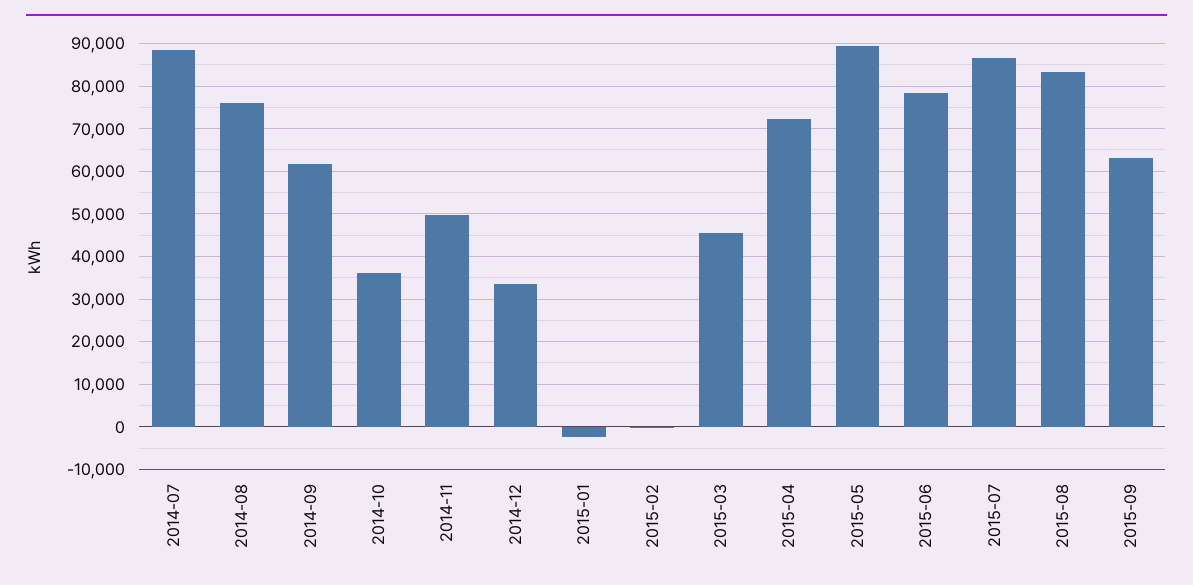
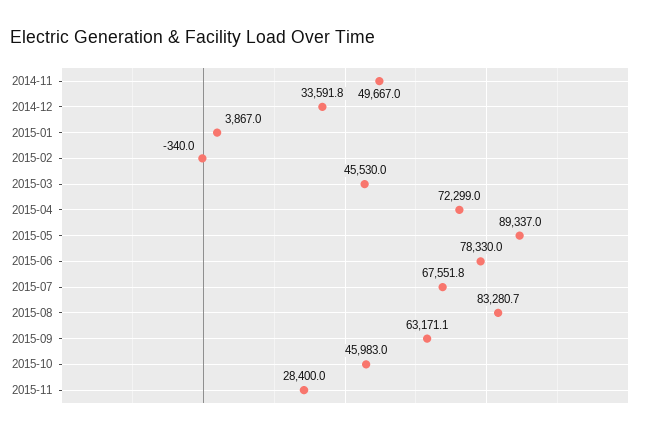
2014-07: 88000 -> none
2014-08: 76000 -> none
2014-09: 62000 -> none
2014-10: 36000 -> none
2015-01: -2000 -> 3867
2015-07: 86000 -> 67551.8
2015-10: none -> 45983
2015-11: none -> 28400

